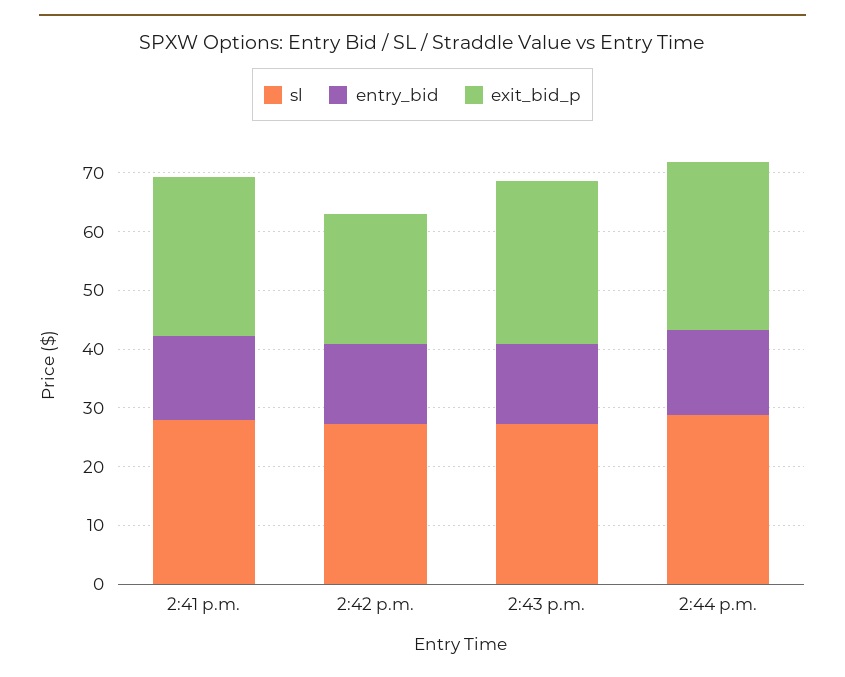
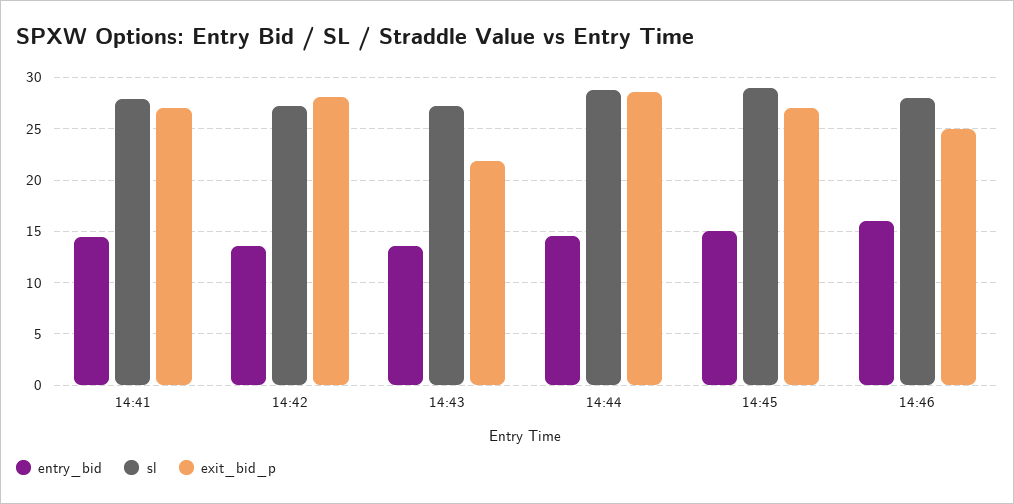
exit_bid_p, 2:42 p.m.: 22 -> 28
exit_bid_p, 2:43 p.m.: 28 -> 22
entry_bid, 14:45: none -> 15
sl, 14:45: none -> 29
exit_bid_p, 14:45: none -> 27
entry_bid, 14:46: none -> 16
sl, 14:46: none -> 28
exit_bid_p, 14:46: none -> 25

